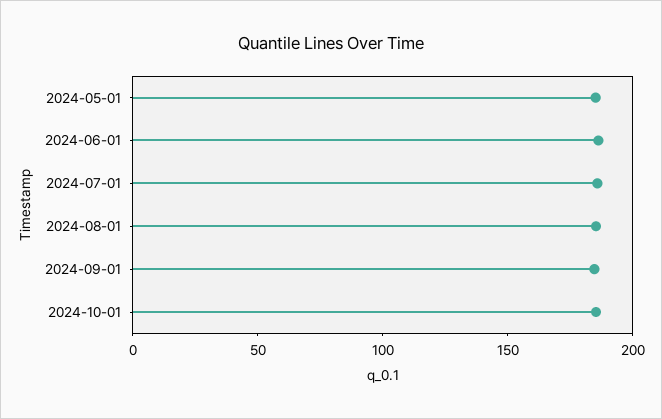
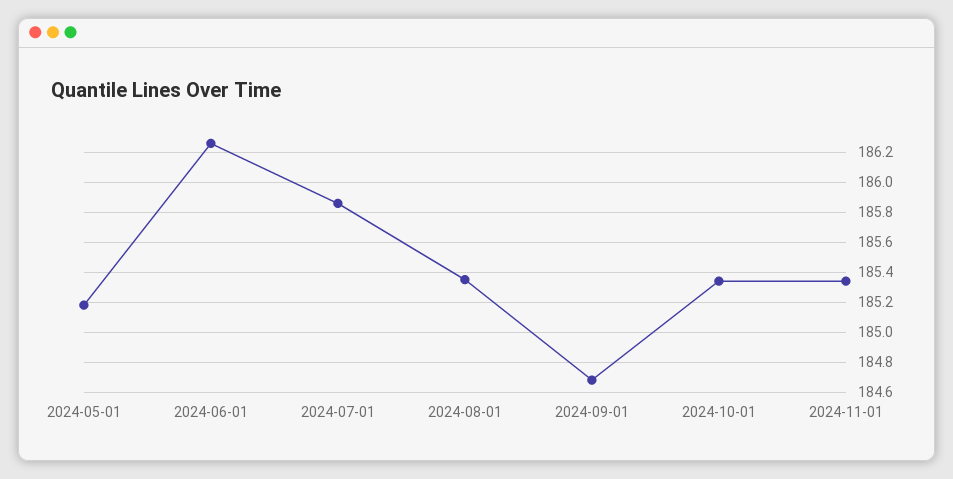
2024-11-01: none -> 185.35

